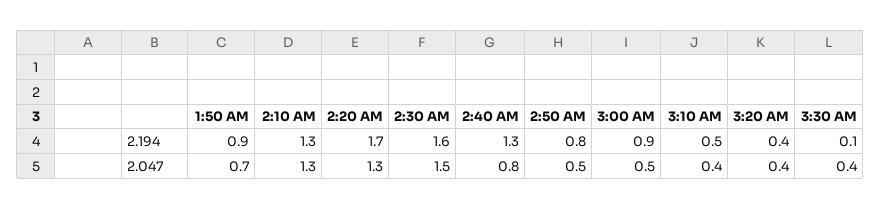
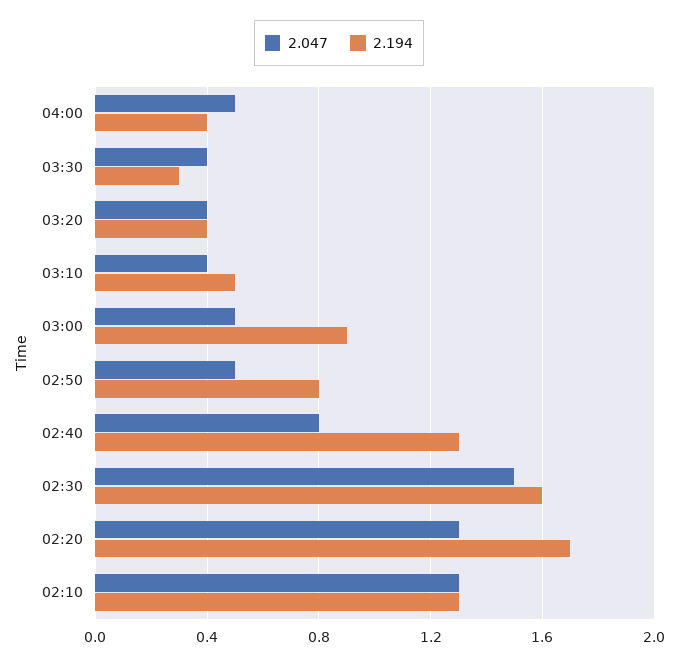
2.194, 1:50 AM: 0.9 -> none
2.194, 3:30 AM: 0.1 -> 0.3
2.047, 1:50 AM: 0.7 -> none
2.047, 04:00: none -> 0.5
2.194, 04:00: none -> 0.4

